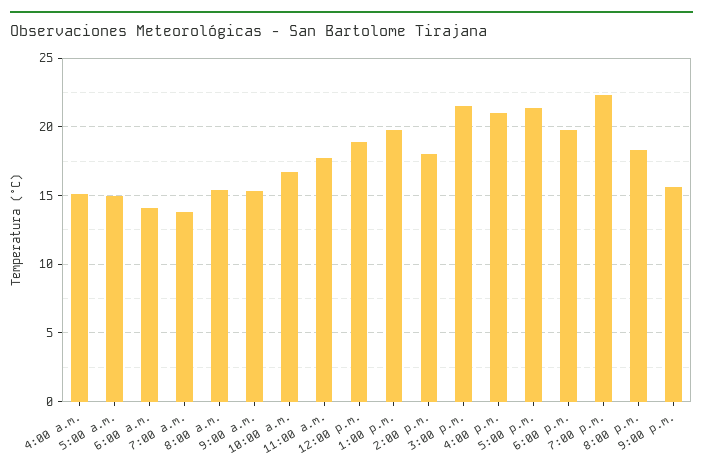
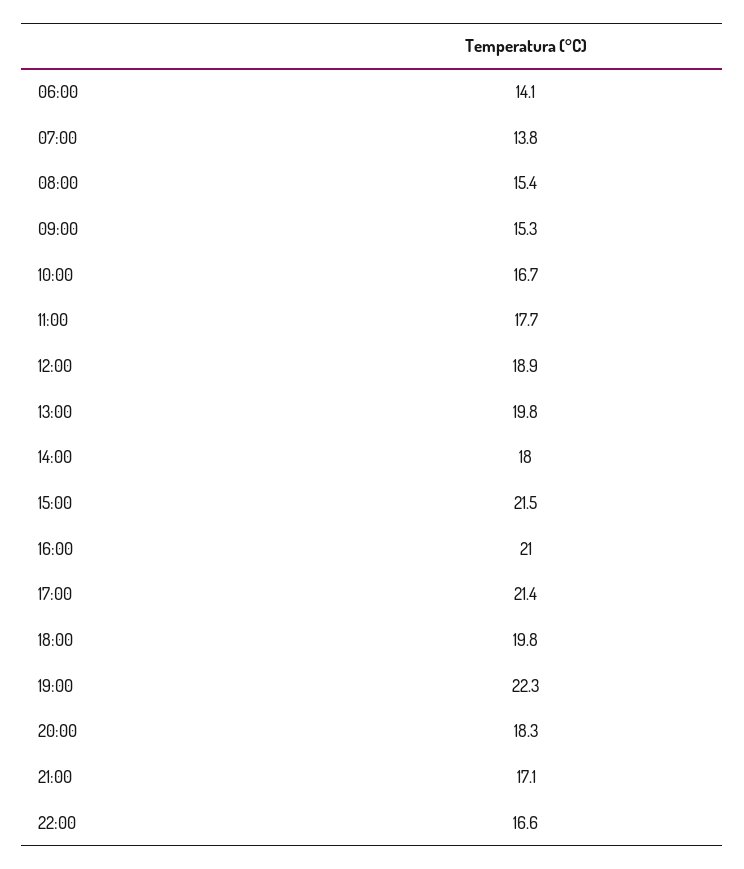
4:00 a.m.: 15 -> none
5:00 a.m.: 15 -> none
9:00 p.m.: 15.5 -> 17.1
22:00: none -> 16.6

